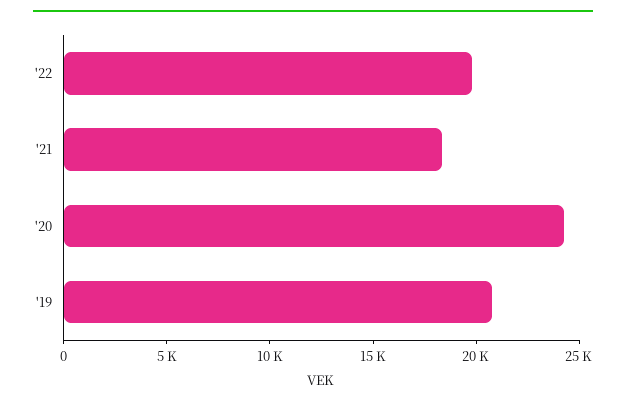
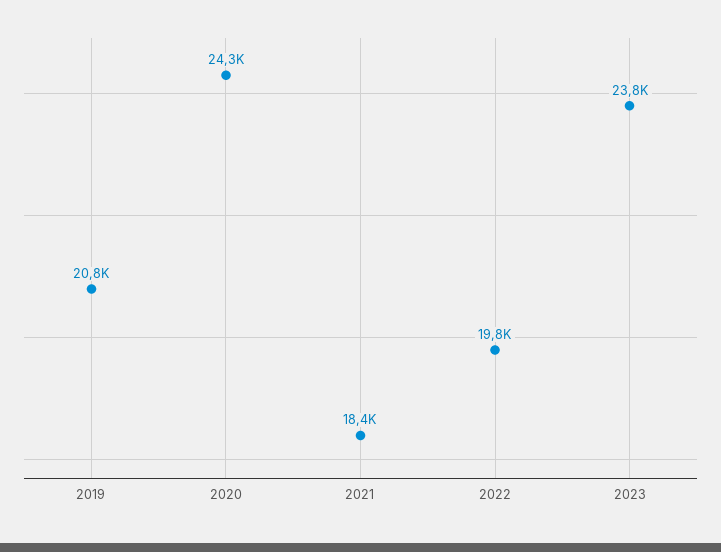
2023: none -> 23800

